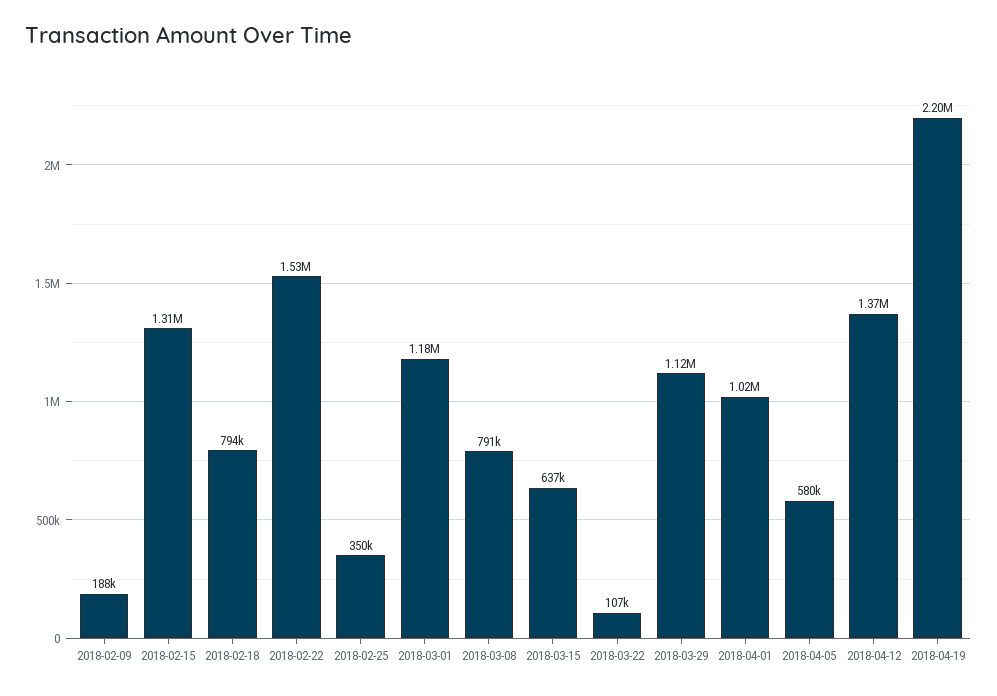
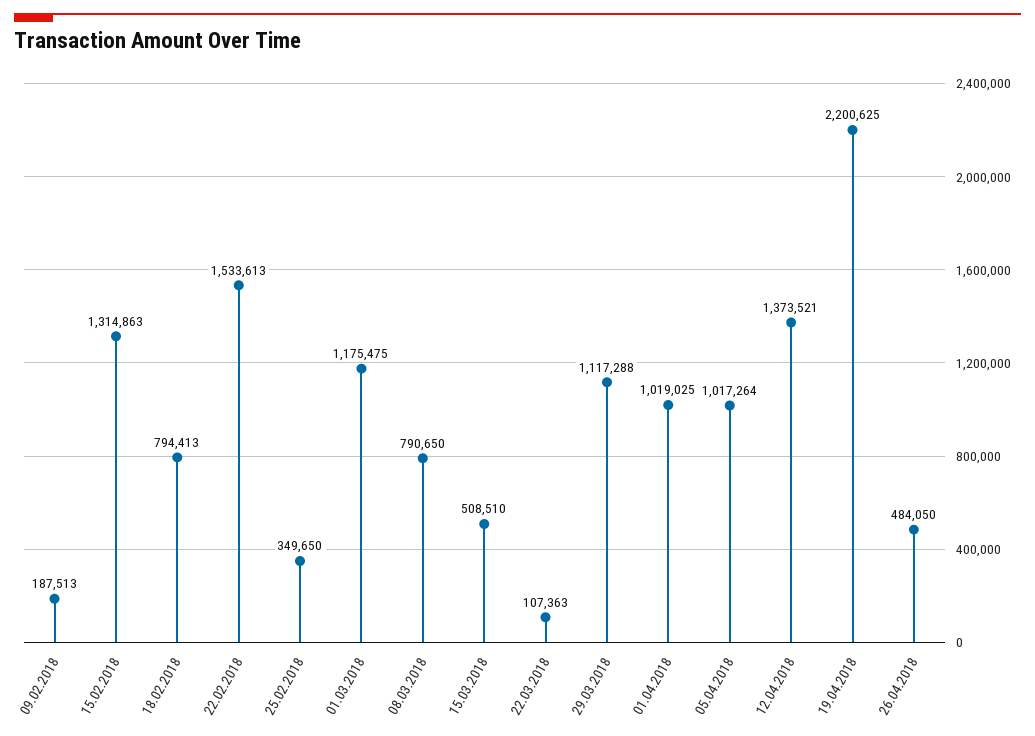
2018-03-15: 637000 -> 508510
2018-04-05: 580000 -> 1017264
26.04.2018: none -> 484050

